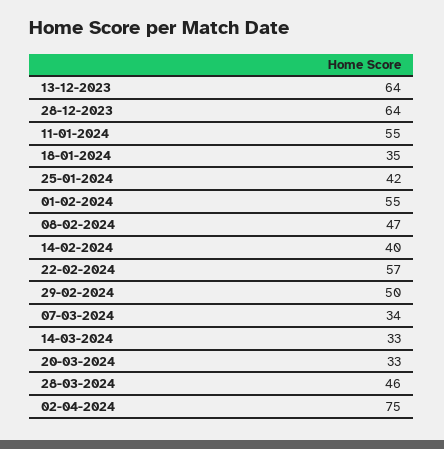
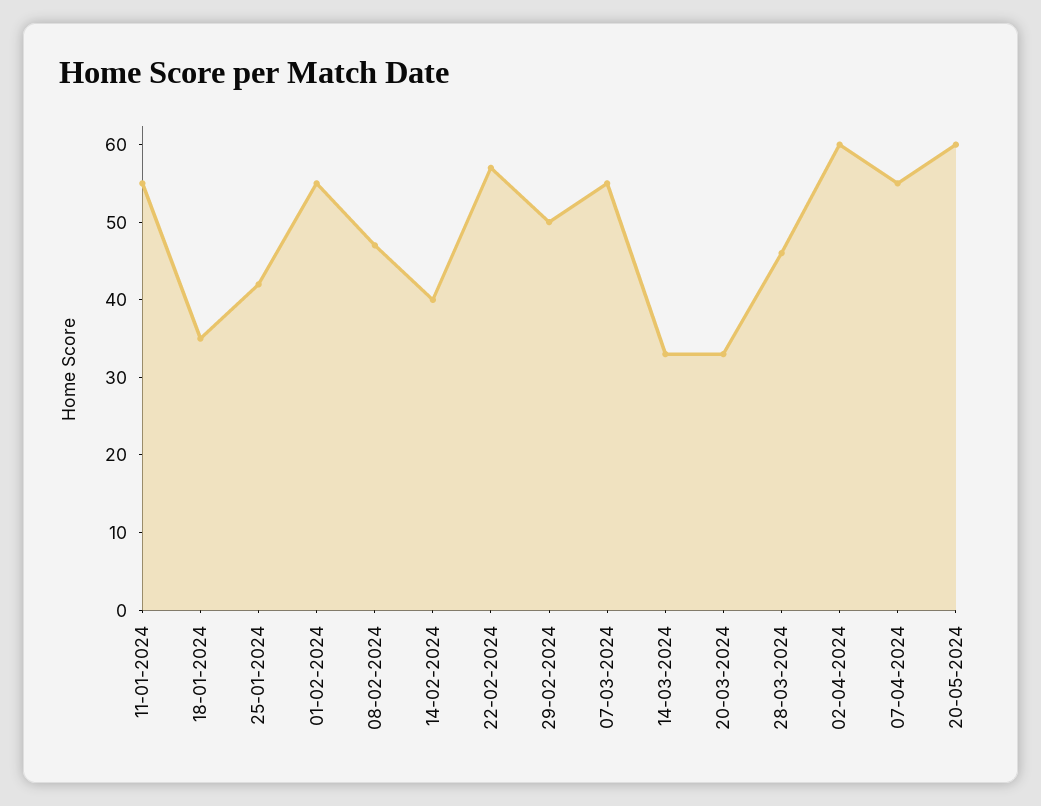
13-12-2023: 64 -> none
28-12-2023: 64 -> none
07-03-2024: 34 -> 55
02-04-2024: 75 -> 60
07-04-2024: none -> 55
20-05-2024: none -> 60

